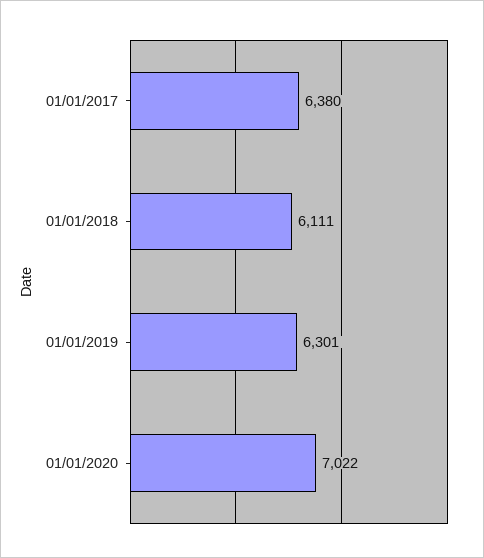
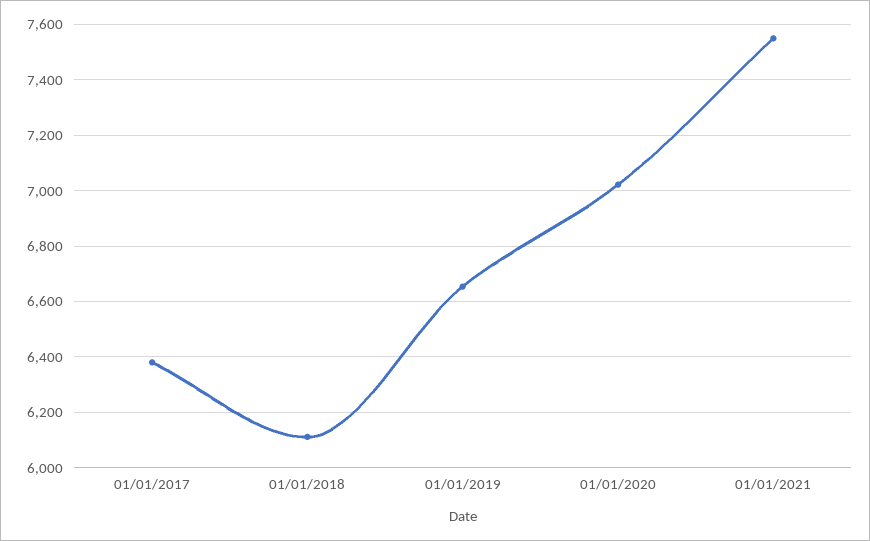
01/01/2019: 6301 -> 6650
01/01/2021: none -> 7550

